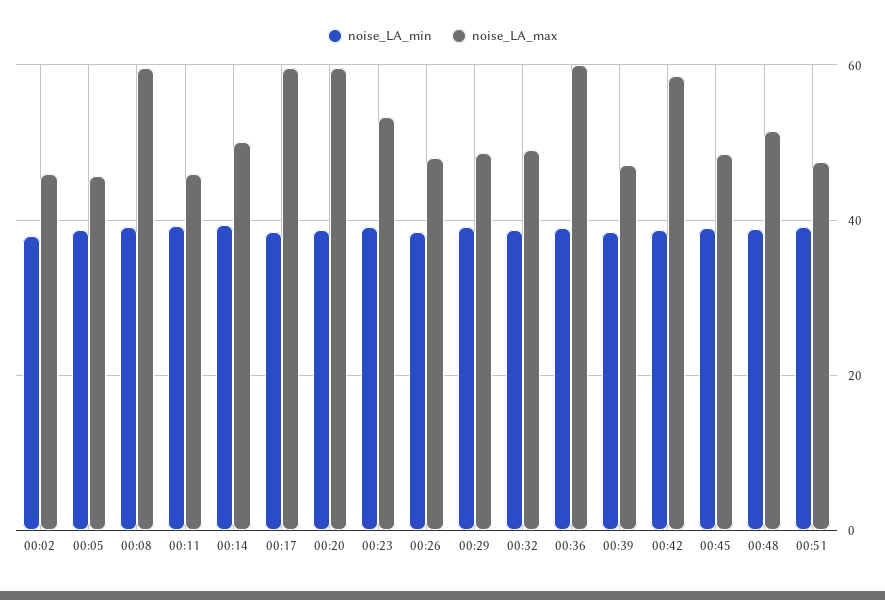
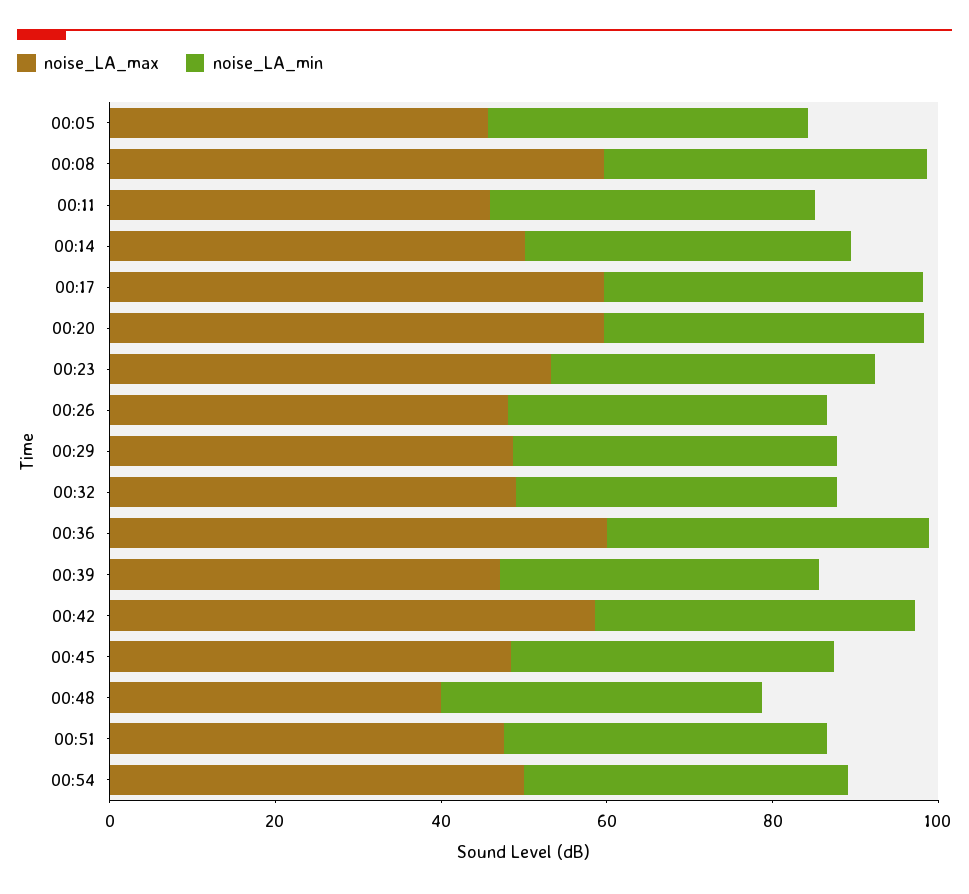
noise_LA_min, 00:02: 38 -> none
noise_LA_max, 00:02: 46 -> none
noise_LA_max, 00:48: 52 -> 40
noise_LA_max, 00:54: none -> 50
noise_LA_min, 00:54: none -> 40

